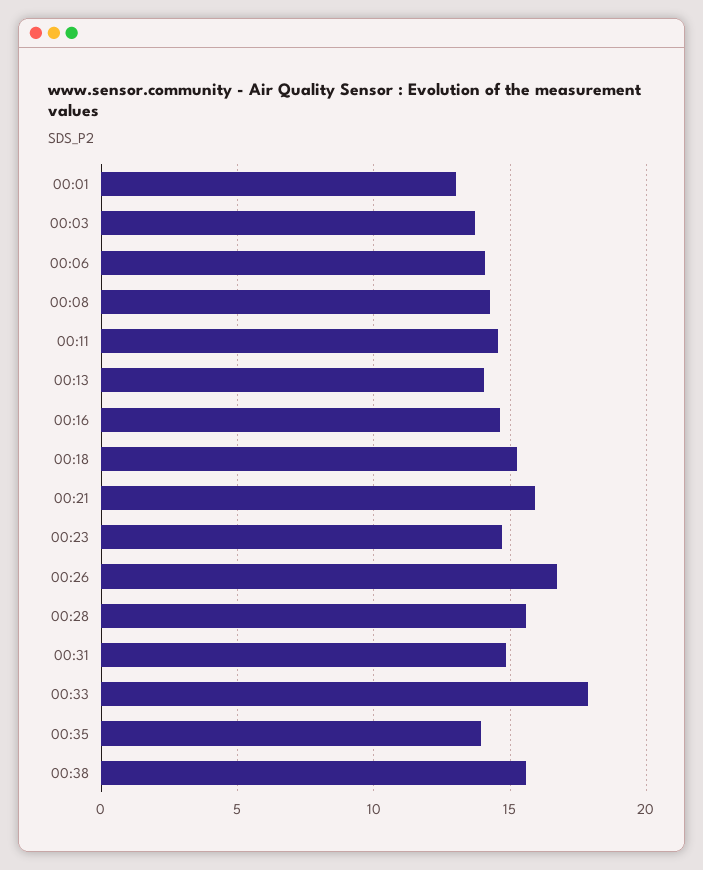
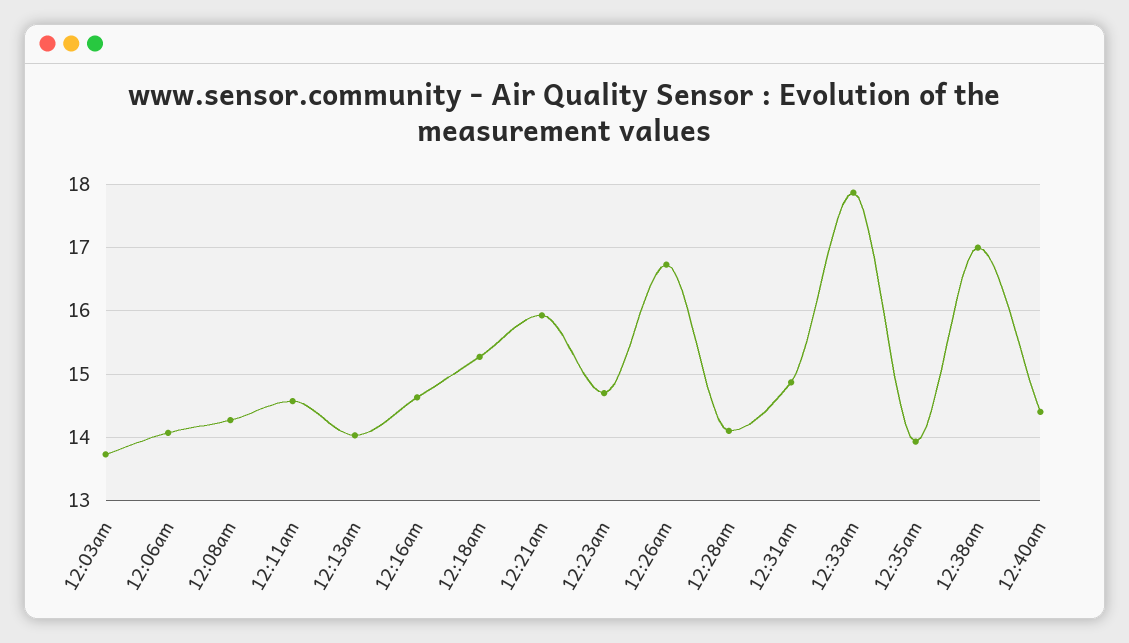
00:01: 13 -> none
00:28: 15.5 -> 14.1
00:38: 15.5 -> 17
12:40am: none -> 14.4

